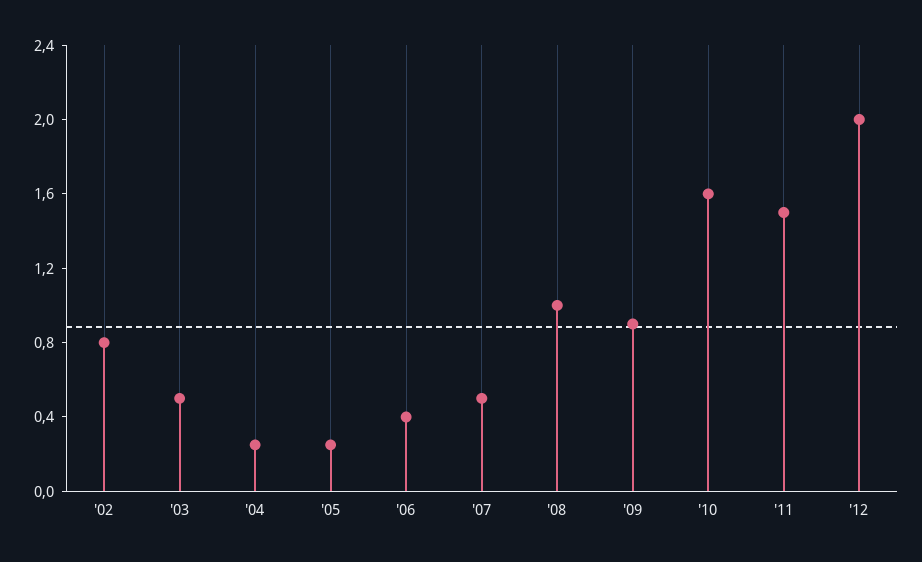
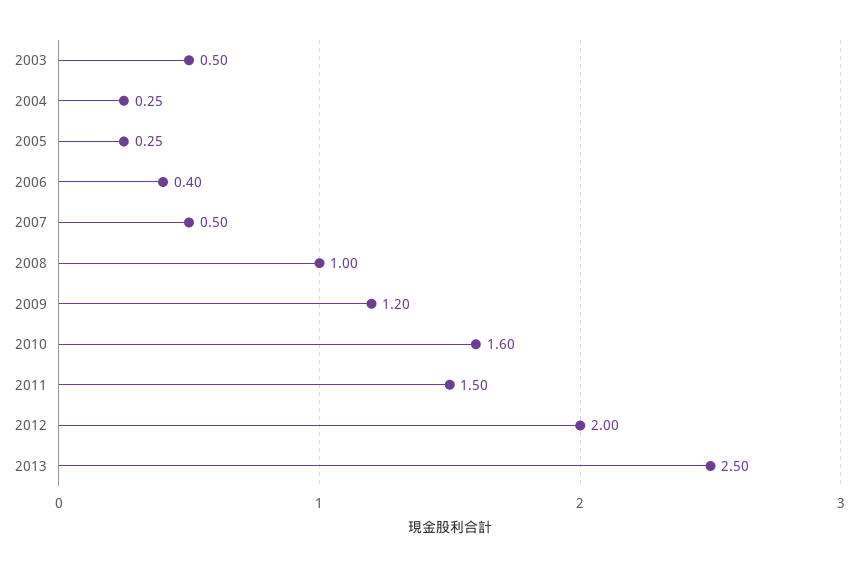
'02: 0.8 -> none
'09: 0.9 -> 1.2
2013: none -> 2.5

